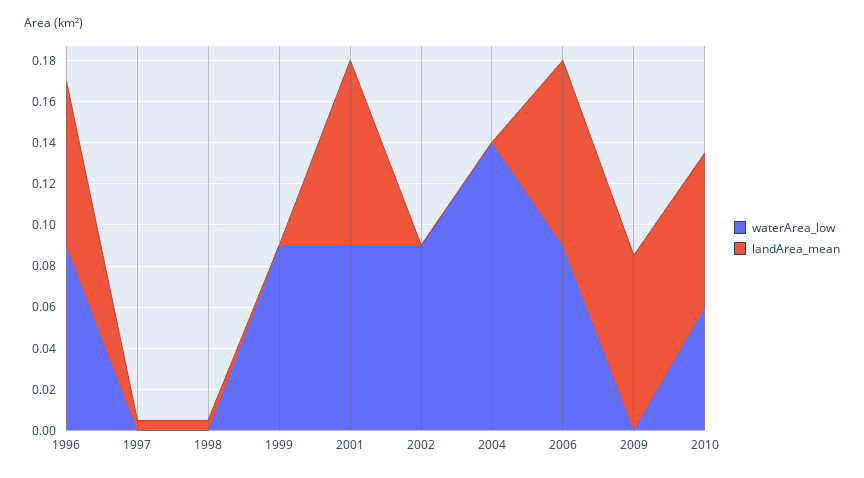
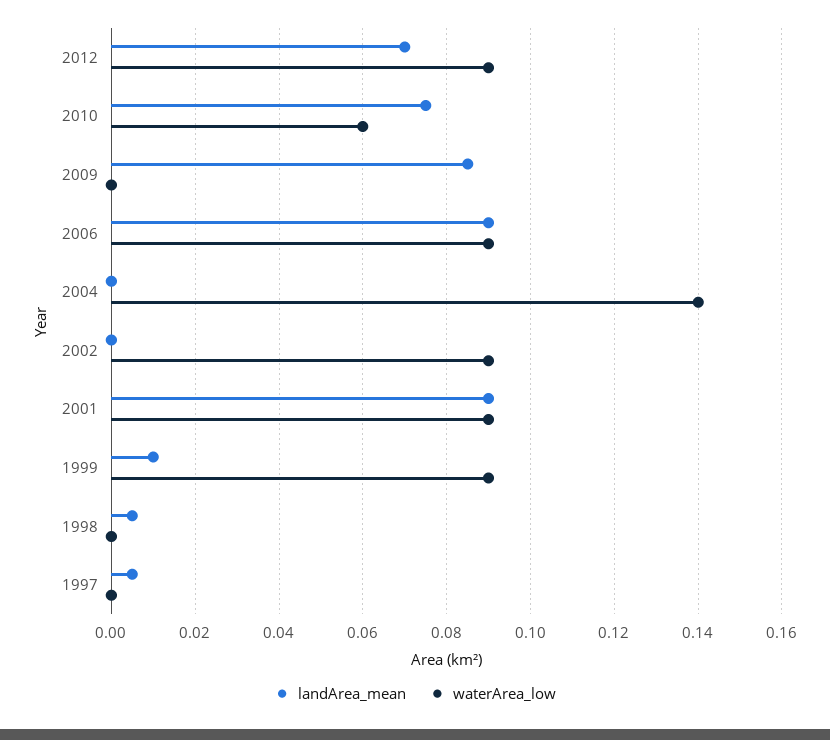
waterArea_low, 1996: 0.09 -> none
landArea_mean, 1996: 0.08 -> none
landArea_mean, 1999: 0 -> 0.01
landArea_mean, 2012: none -> 0.07
waterArea_low, 2012: none -> 0.09

